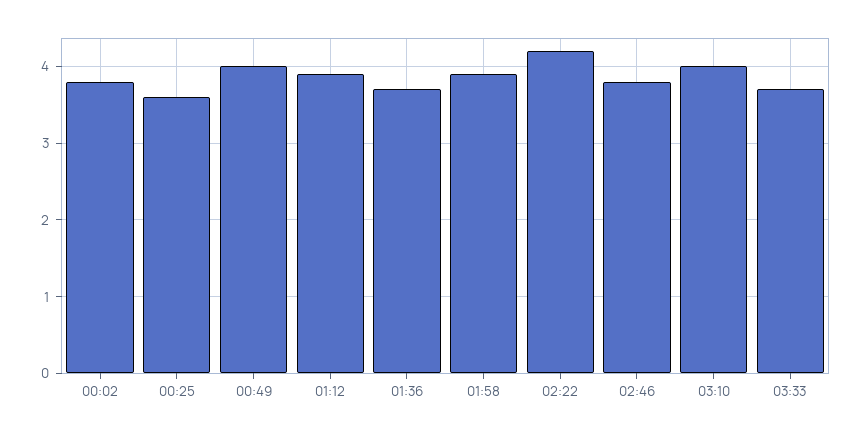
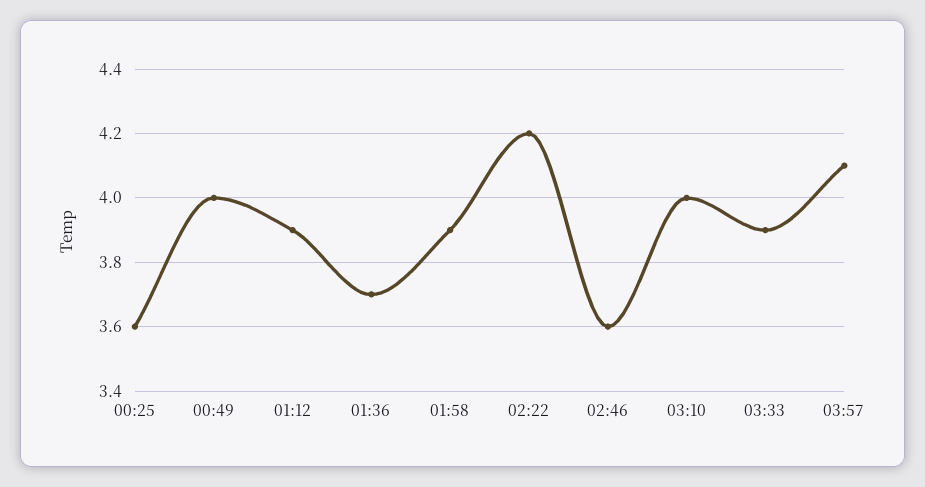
00:02: 3.8 -> none
02:46: 3.8 -> 3.6
03:33: 3.7 -> 3.9
03:57: none -> 4.1

